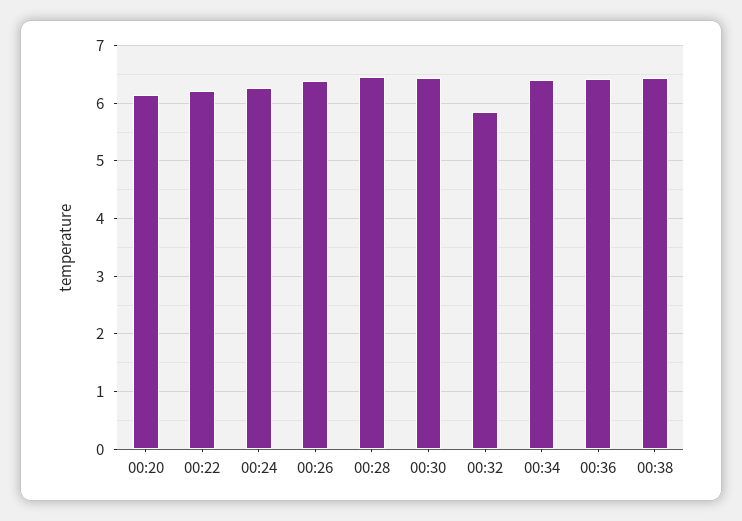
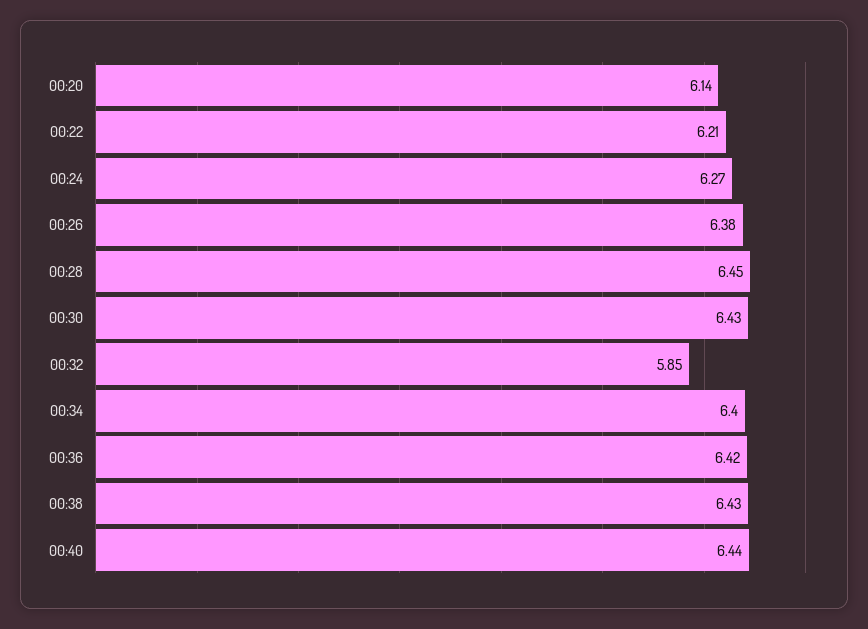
00:40: none -> 6.44

